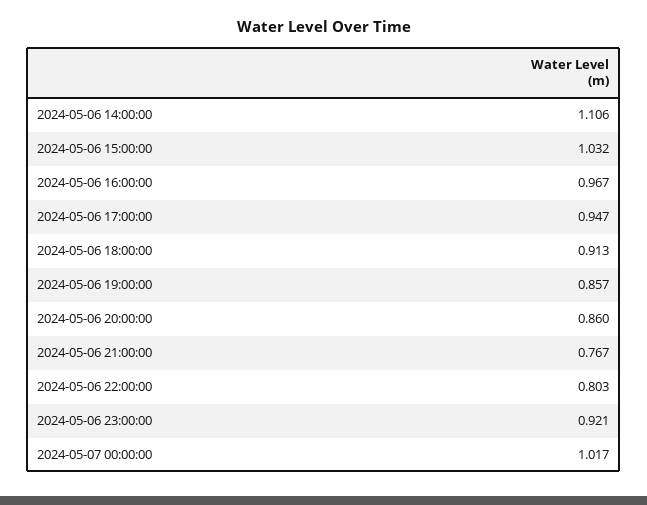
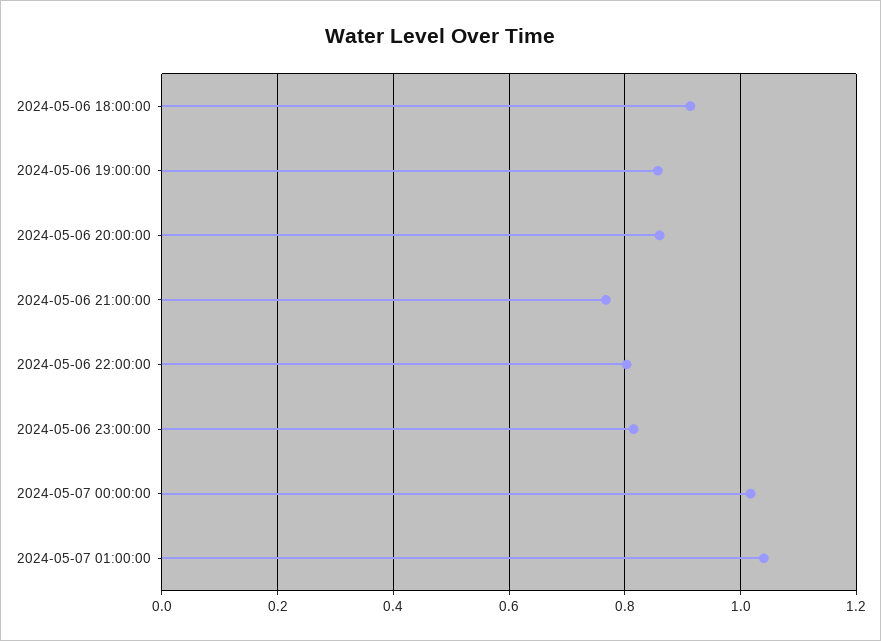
2024-05-06 14:00:00: 1.106 -> none
2024-05-06 15:00:00: 1.032 -> none
2024-05-06 16:00:00: 0.967 -> none
2024-05-06 17:00:00: 0.947 -> none
2024-05-06 23:00:00: 0.921 -> 0.82
2024-05-07 01:00:00: none -> 1.04

